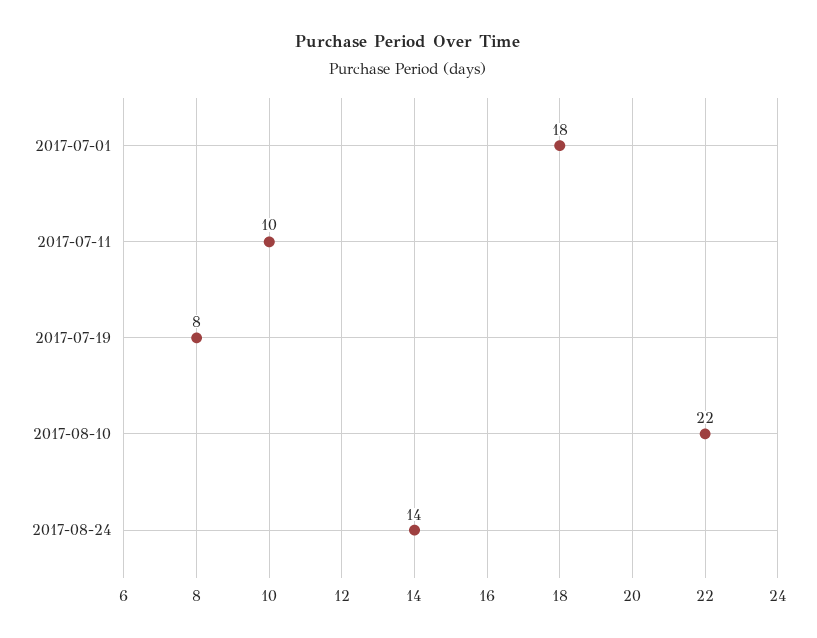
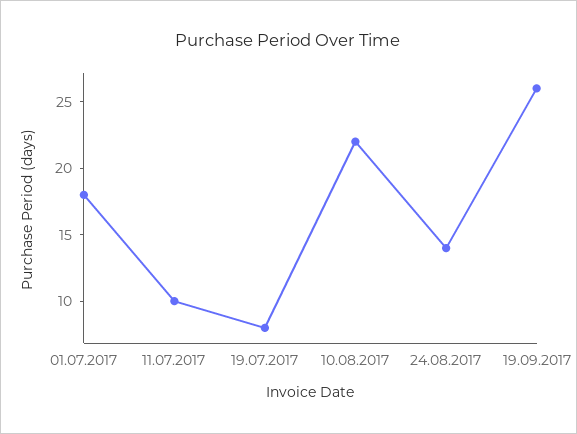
19.09.2017: none -> 26

